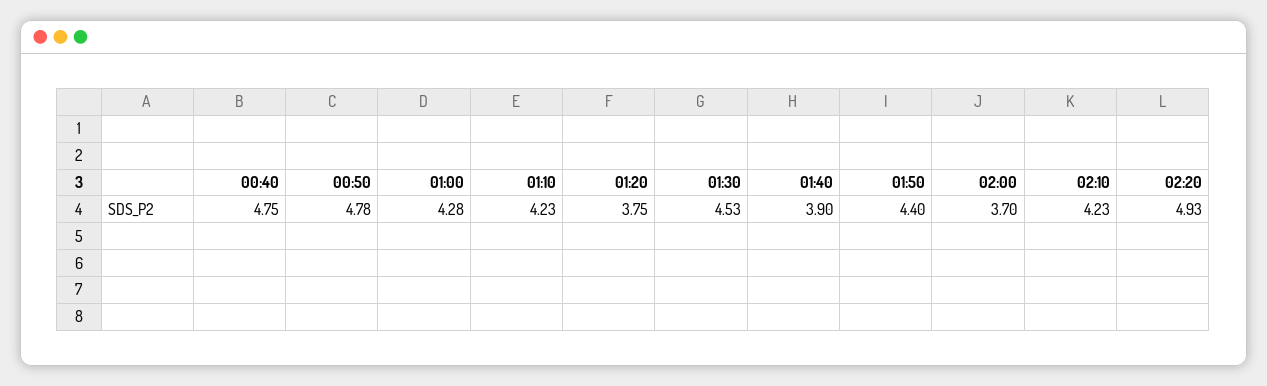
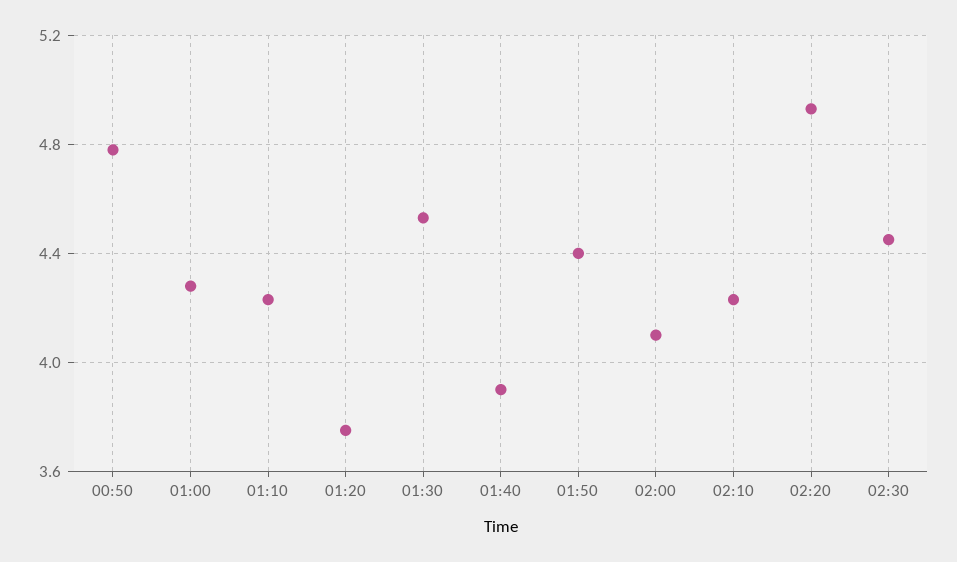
00:40: 4.75 -> none
02:00: 3.7 -> 4.1
02:30: none -> 4.45

